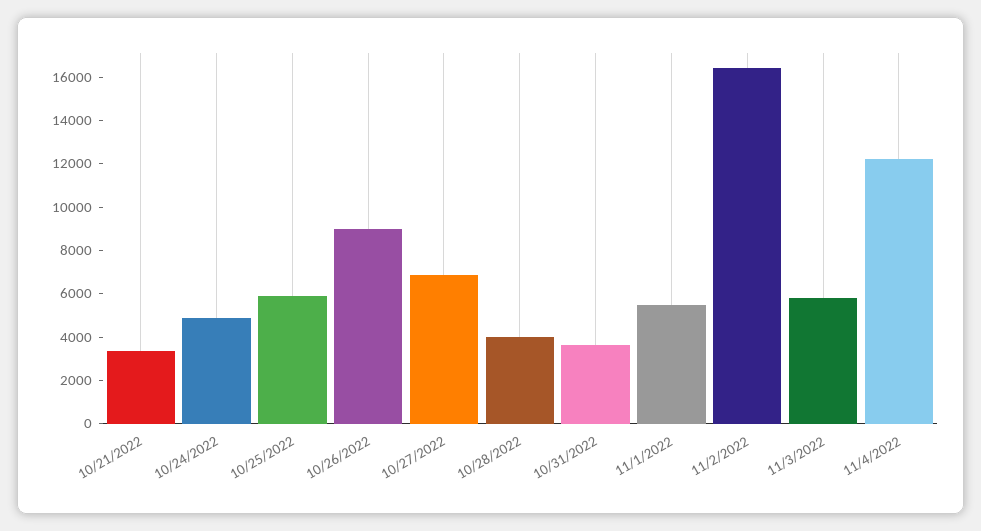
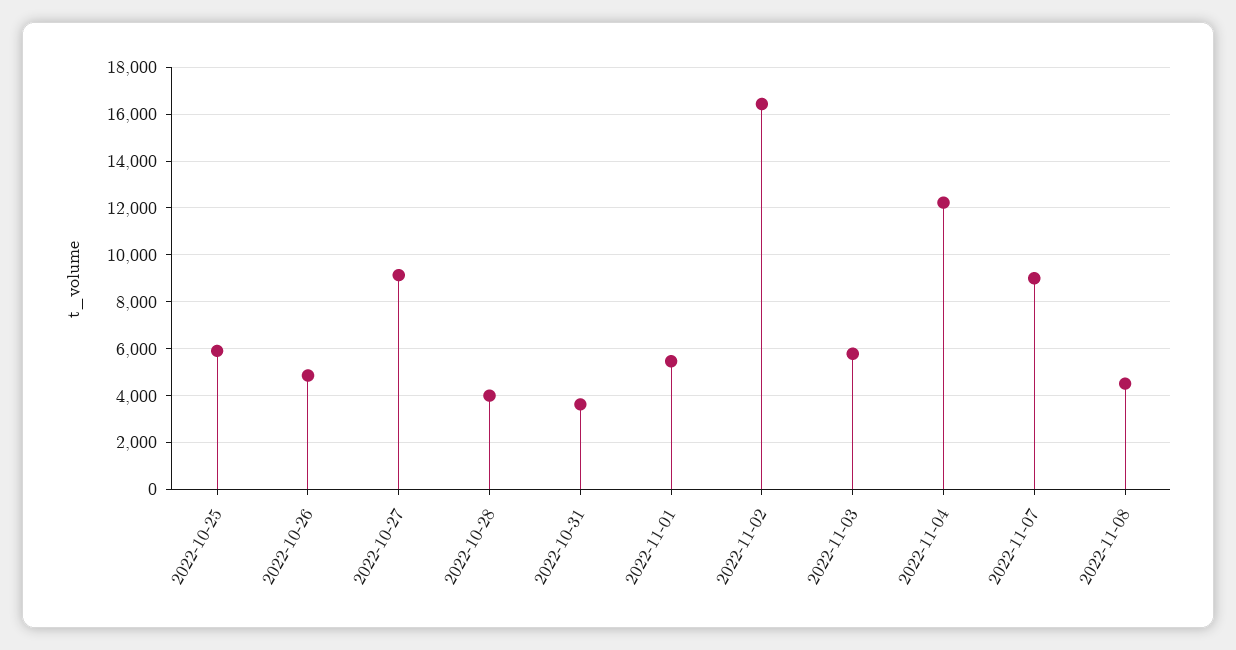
10/21/2022: 3500 -> none
10/24/2022: 5000 -> none
10/26/2022: 9000 -> 5000
10/27/2022: 7000 -> 9000
2022-11-07: none -> 9000
2022-11-08: none -> 4500

